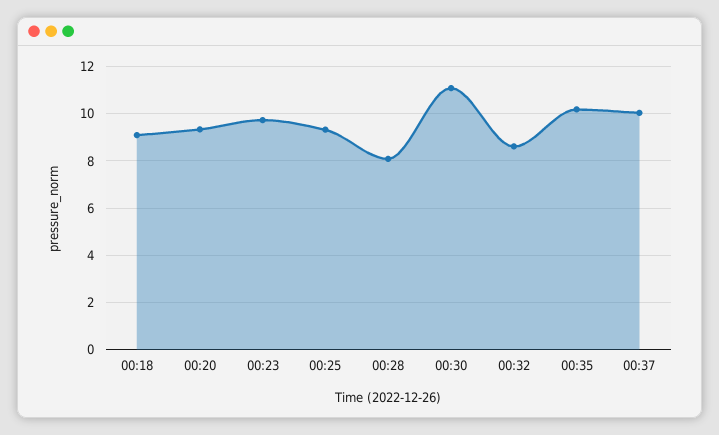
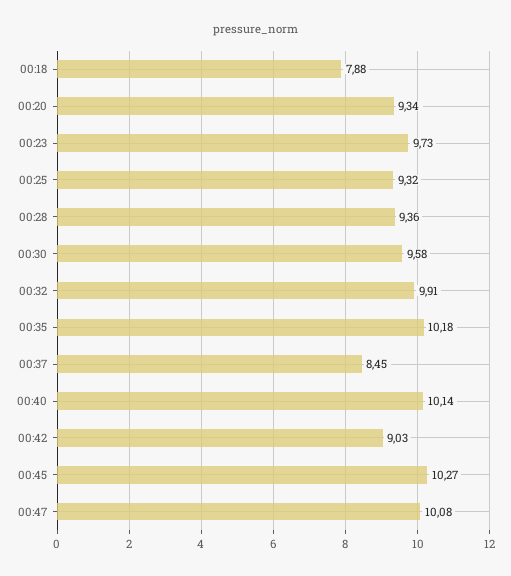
00:18: 9 -> 7.88
00:28: 8 -> 9.36
00:30: 11 -> 9.58
00:32: 8.5 -> 9.91
00:37: 10 -> 8.45
00:40: none -> 10.14
00:42: none -> 9.03
00:45: none -> 10.27
00:47: none -> 10.08

